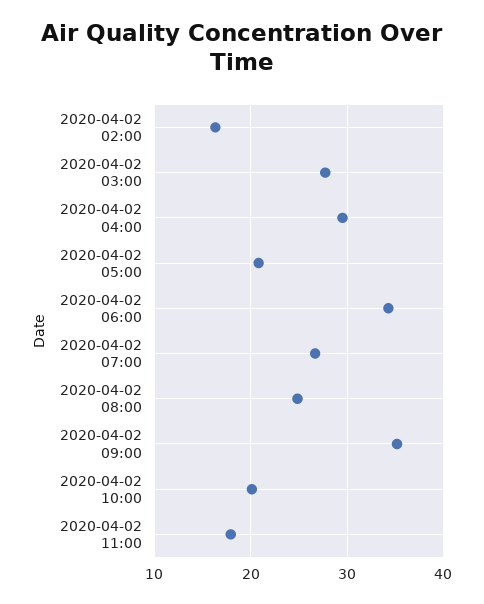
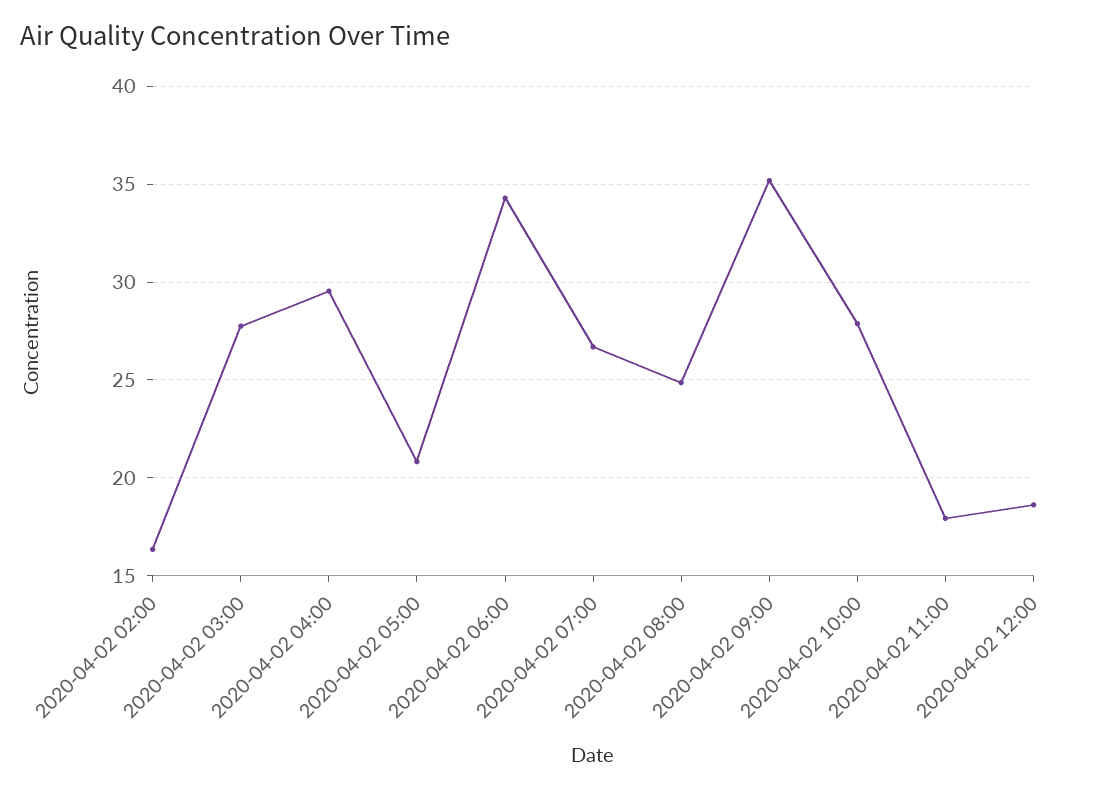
2020-04-02 10:00: 20 -> 28
2020-04-02 12:00: none -> 18.5

